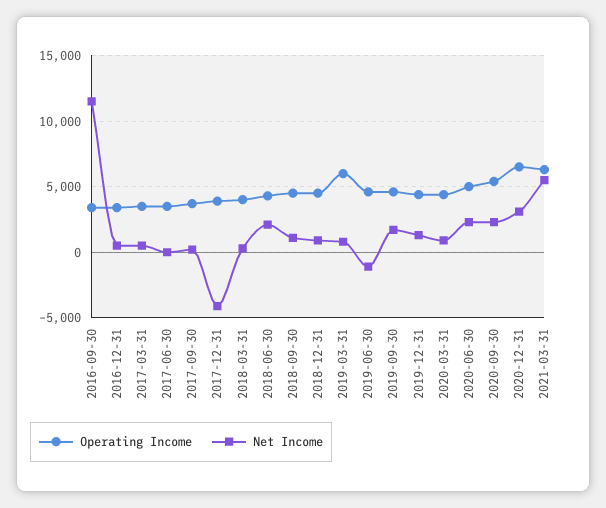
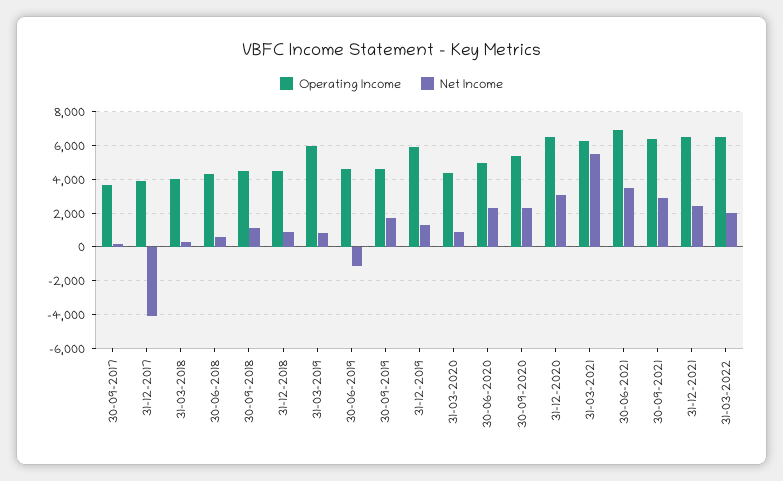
Operating Income, 2016-09-30: 3500 -> none
Net Income, 2016-09-30: 11500 -> none
Operating Income, 2016-12-31: 3500 -> none
Net Income, 2016-12-31: 500 -> none
Operating Income, 2017-03-31: 3500 -> none
Net Income, 2017-03-31: 500 -> none
Operating Income, 2017-06-30: 3500 -> none
Net Income, 2017-06-30: 0 -> none
Net Income, 2018-06-30: 2000 -> 500
Operating Income, 2019-12-31: 4500 -> 6000
Operating Income, 30-06-2021: none -> 7000
Net Income, 30-06-2021: none -> 3500
Operating Income, 30-09-2021: none -> 6500
Net Income, 30-09-2021: none -> 3000
Operating Income, 31-12-2021: none -> 6500
Net Income, 31-12-2021: none -> 2500
Operating Income, 31-03-2022: none -> 6500
Net Income, 31-03-2022: none -> 2000

